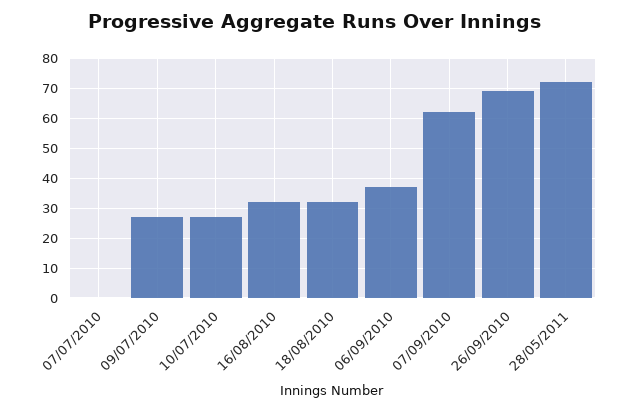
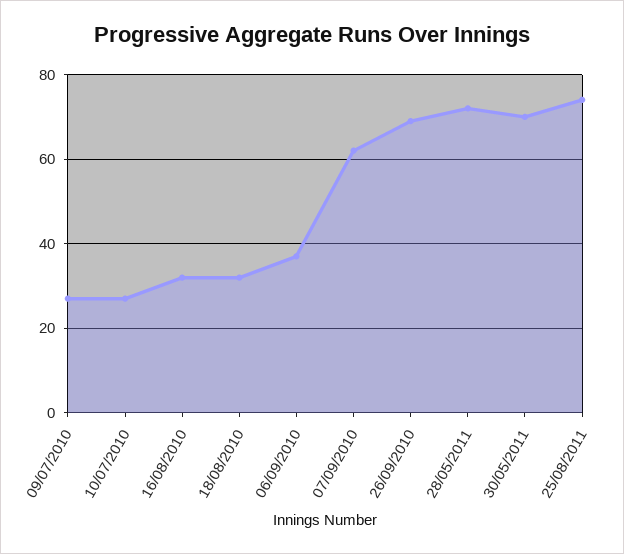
07/07/2010: 0 -> none
30/05/2011: none -> 70
25/08/2011: none -> 75

